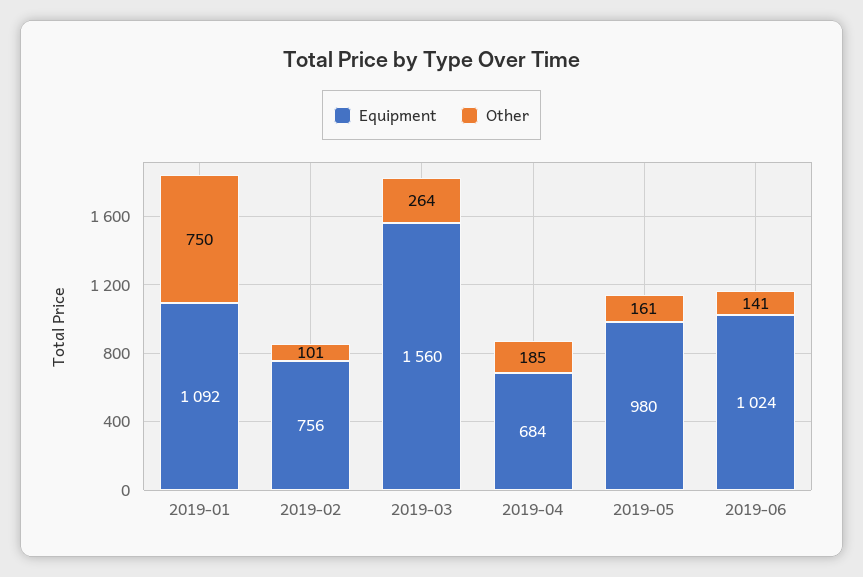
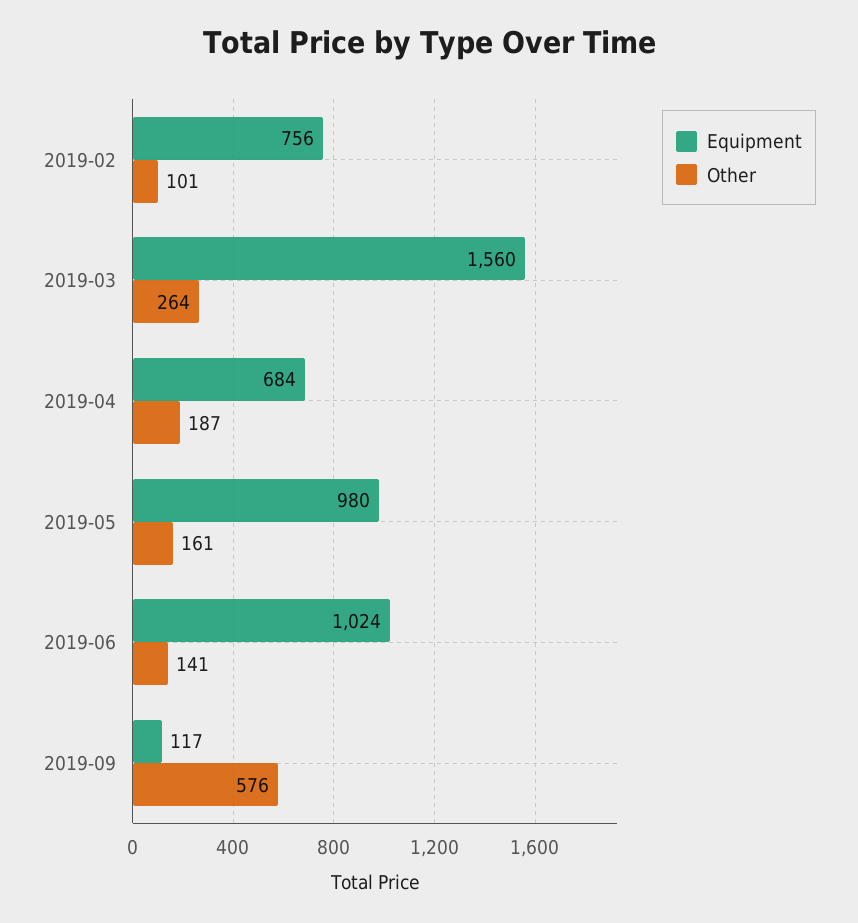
Equipment, 2019-01: 1092 -> none
Other, 2019-01: 750 -> none
Other, 2019-04: 185 -> 187
Equipment, 2019-09: none -> 117
Other, 2019-09: none -> 576

